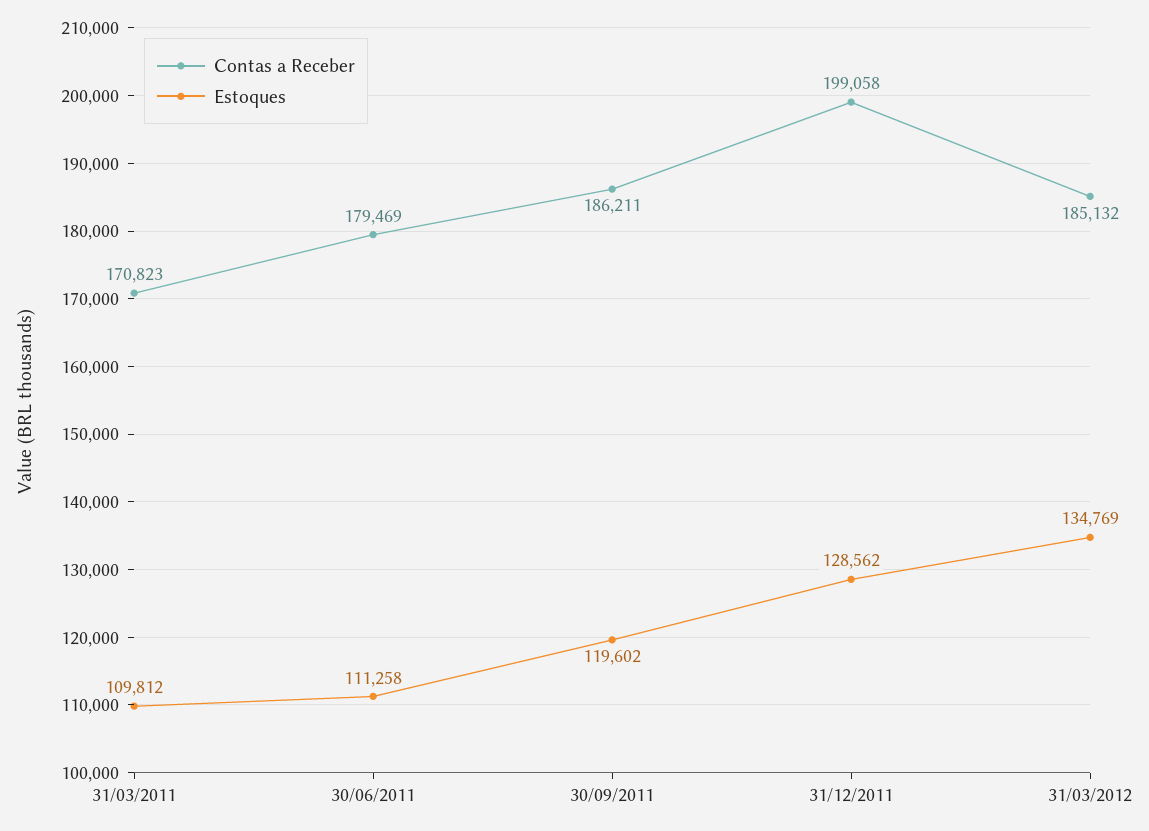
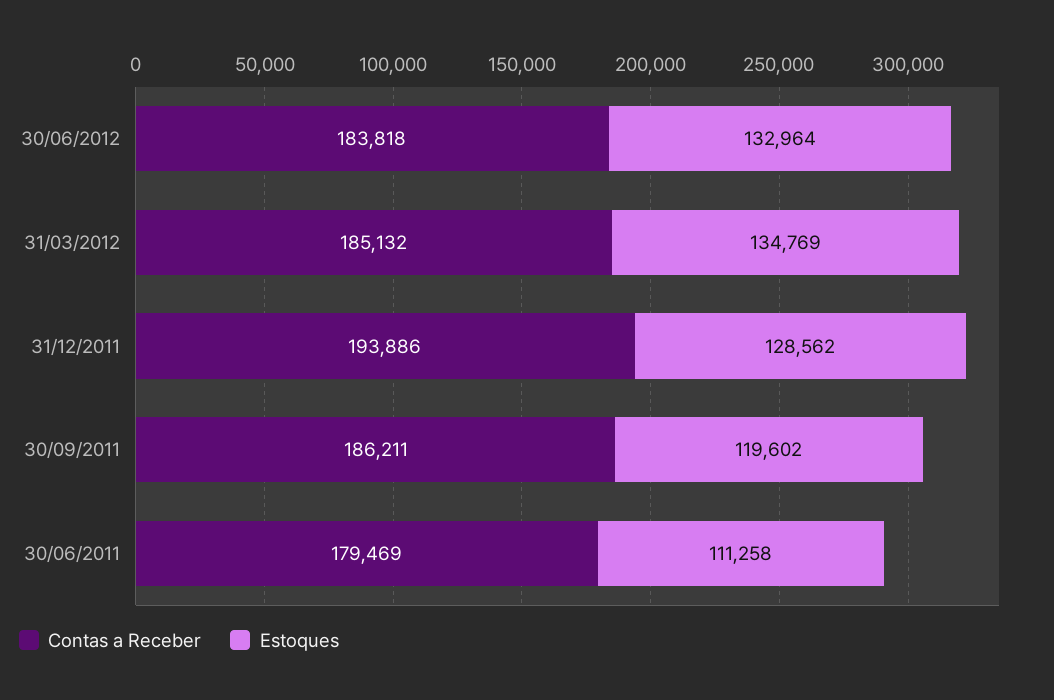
Contas a Receber, 31/03/2011: 170823 -> none
Estoques, 31/03/2011: 109812 -> none
Contas a Receber, 31/12/2011: 199058 -> 193886
Contas a Receber, 30/06/2012: none -> 183818
Estoques, 30/06/2012: none -> 132964

